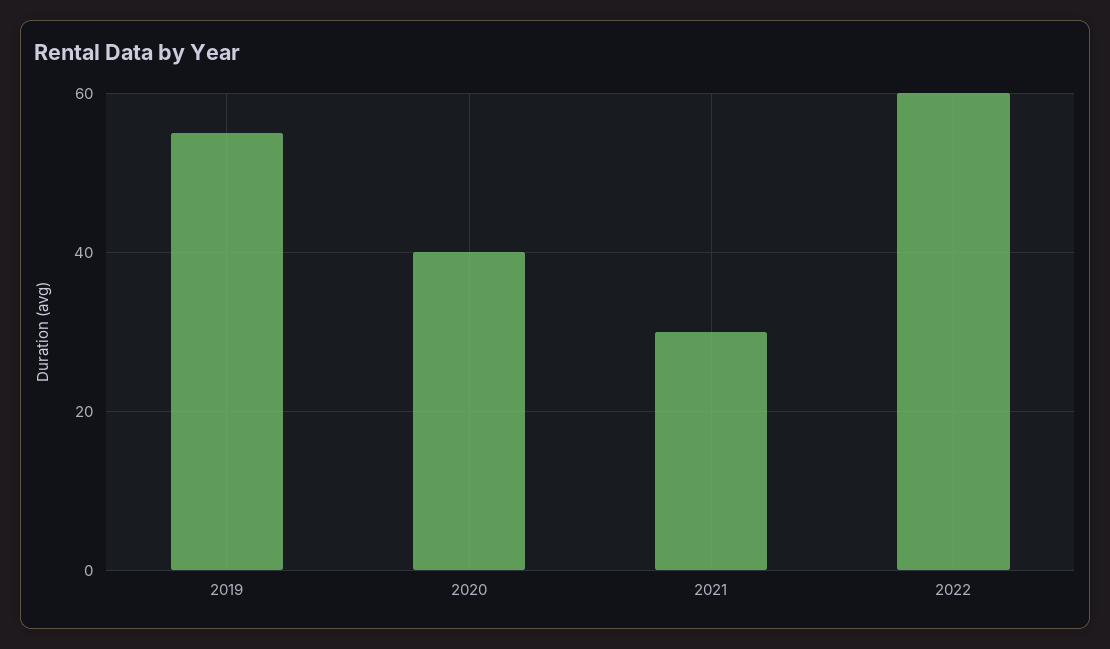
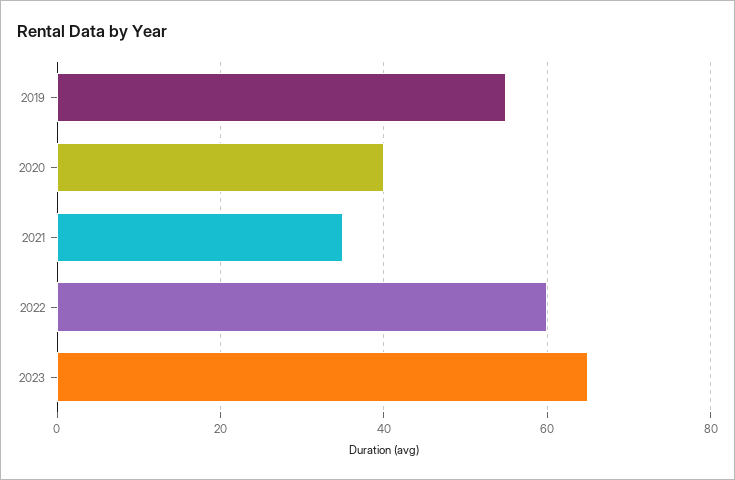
2021: 30 -> 35
2023: none -> 65

